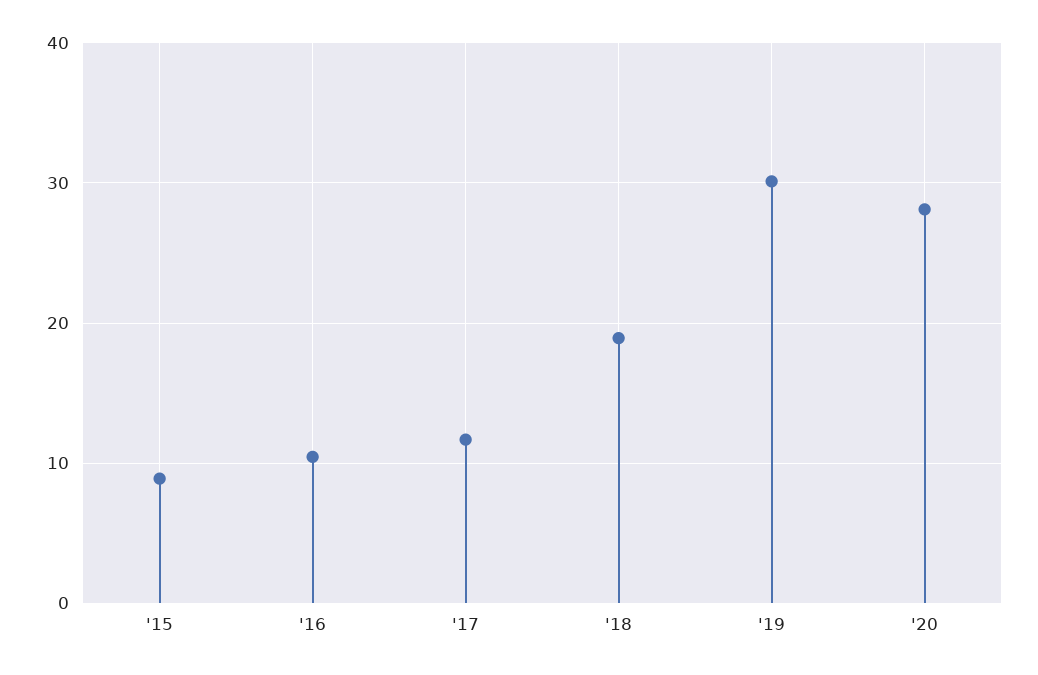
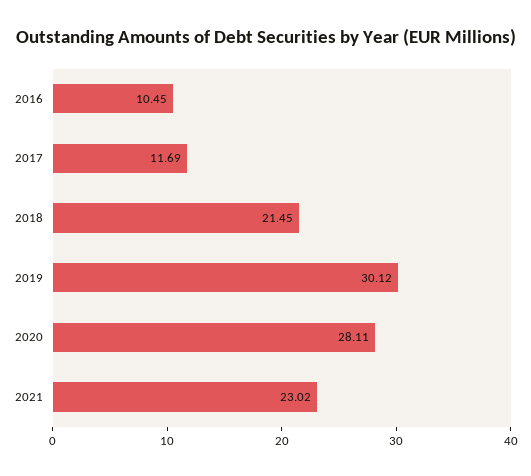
'15: 9 -> none
'18: 19 -> 21.45
2021: none -> 23.02

